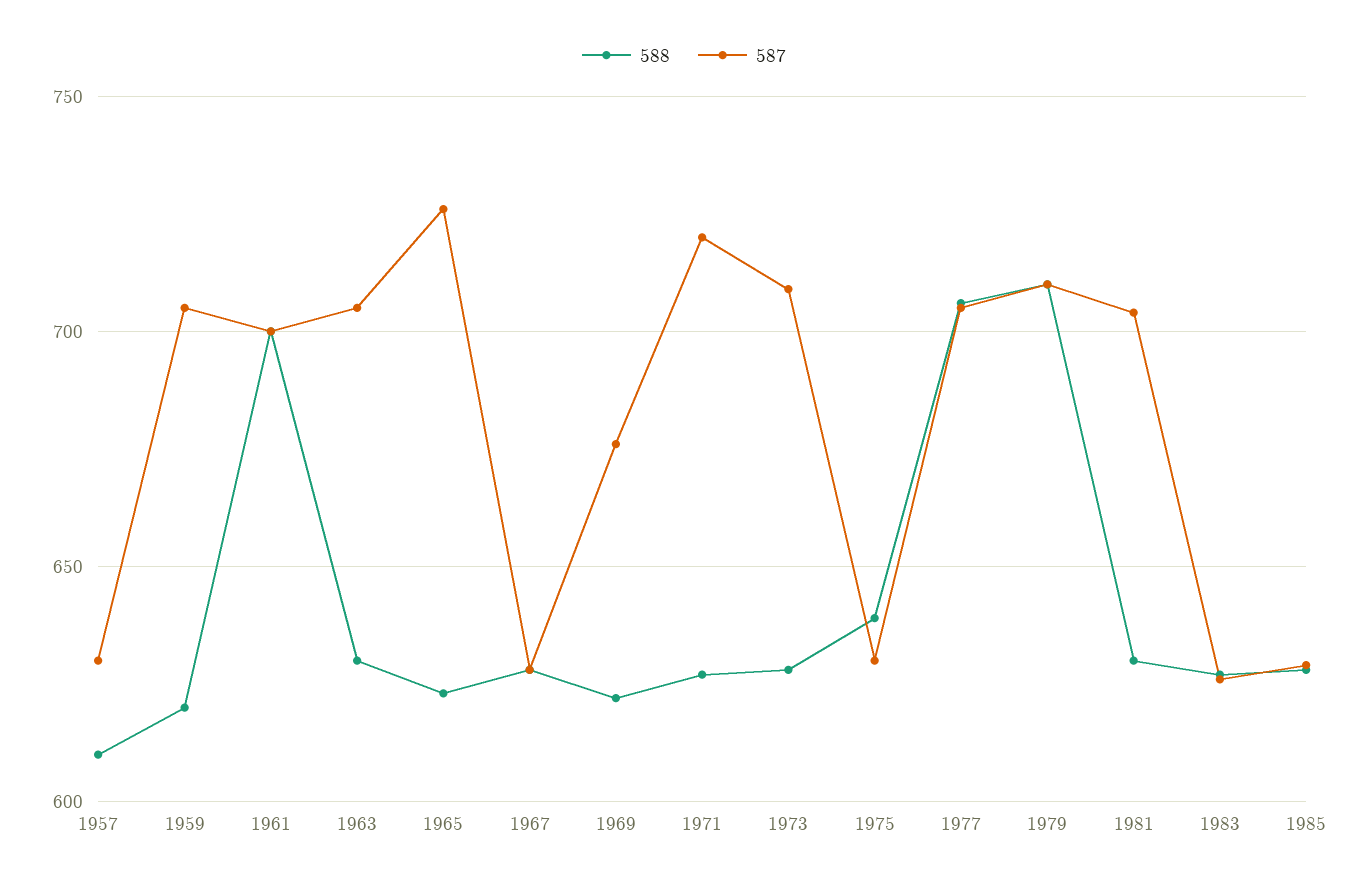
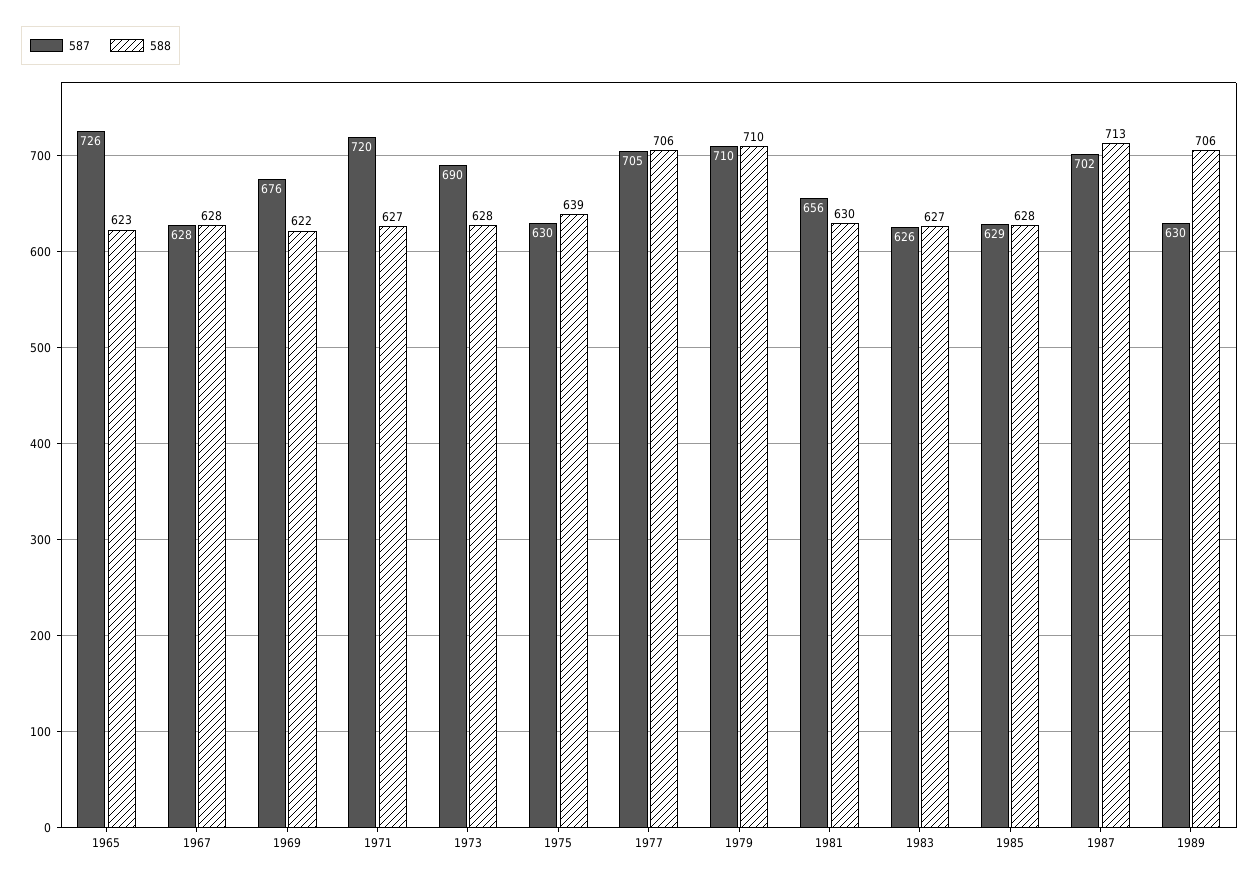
588, 1957: 610 -> none
587, 1957: 630 -> none
588, 1959: 620 -> none
587, 1959: 705 -> none
588, 1961: 700 -> none
587, 1961: 700 -> none
588, 1963: 630 -> none
587, 1963: 705 -> none
587, 1973: 710 -> 690
587, 1981: 705 -> 656
587, 1987: none -> 702
588, 1987: none -> 713
587, 1989: none -> 630
588, 1989: none -> 706

